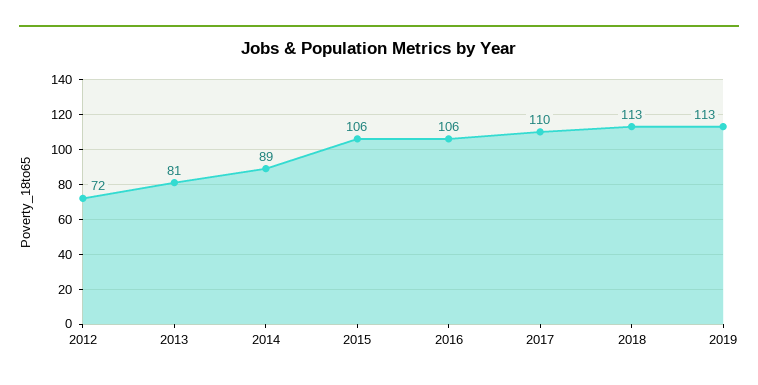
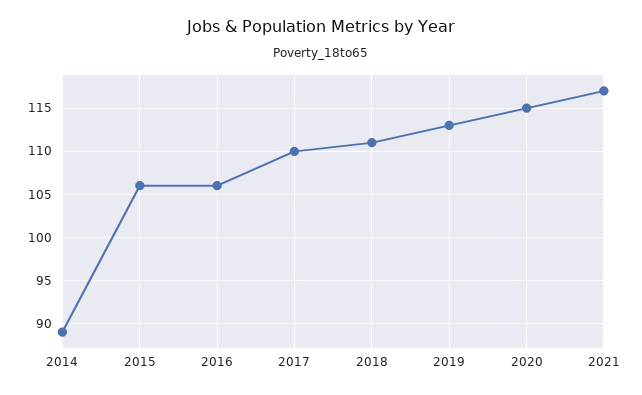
2012: 72 -> none
2013: 81 -> none
2018: 113 -> 111
2020: none -> 115
2021: none -> 117

